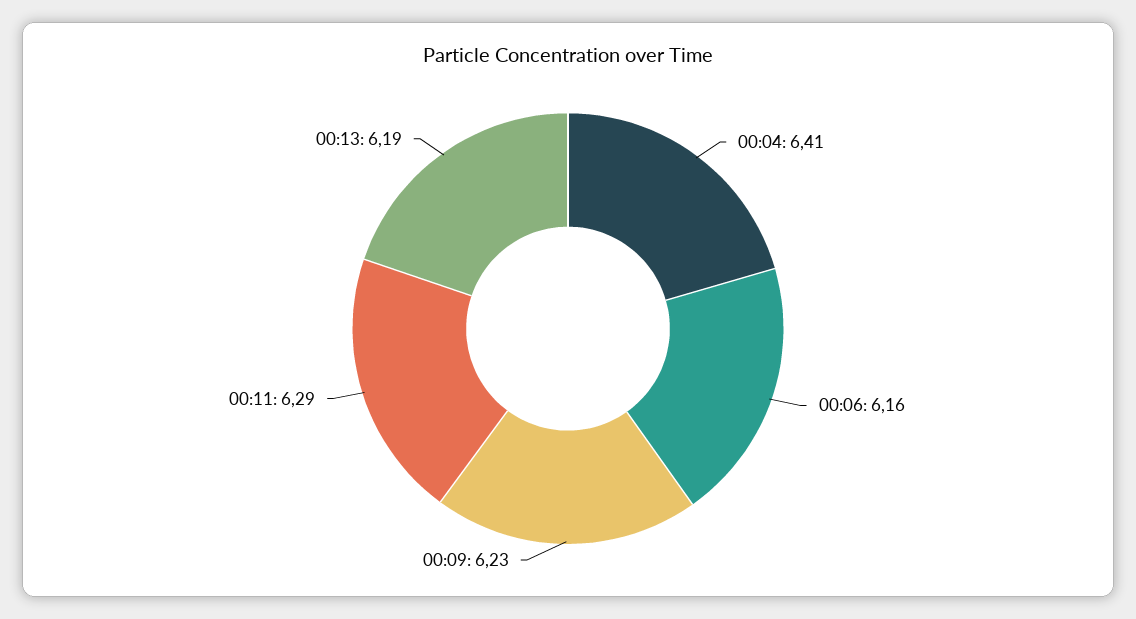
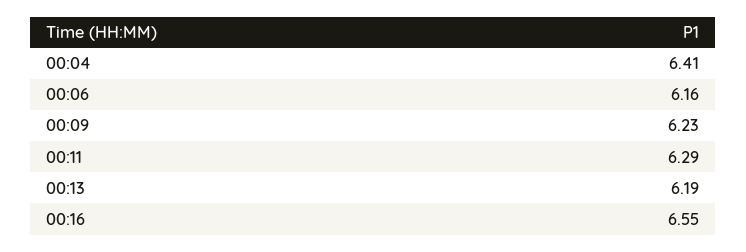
00:16: none -> 6.55

